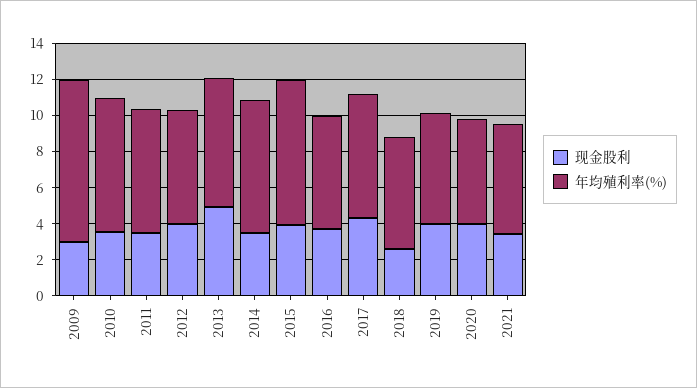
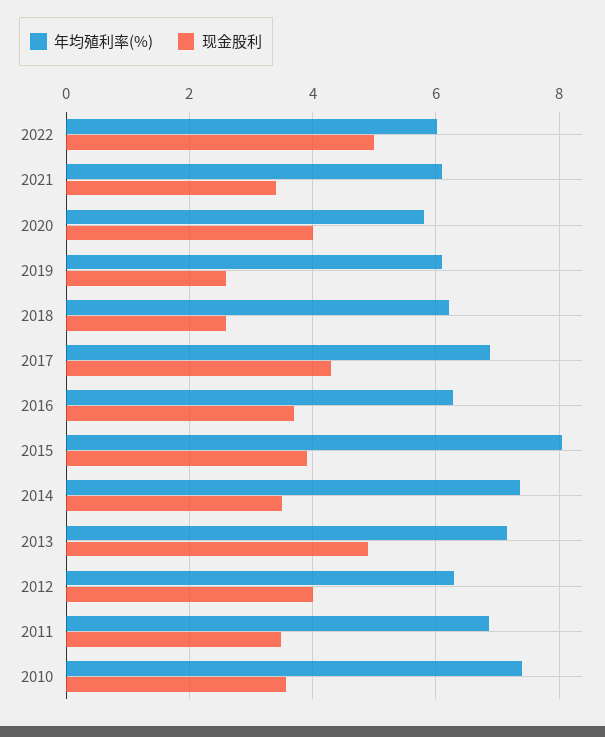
现金股利, 2009: 3 -> none
年均殖利率(%), 2009: 9 -> none
现金股利, 2019: 4 -> 2.6
年均殖利率(%), 2022: none -> 6
现金股利, 2022: none -> 5

